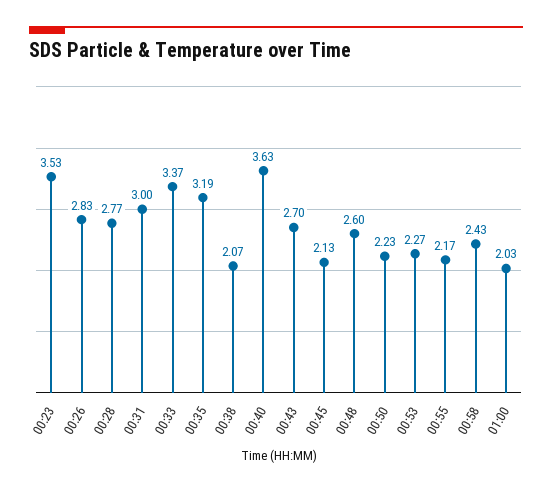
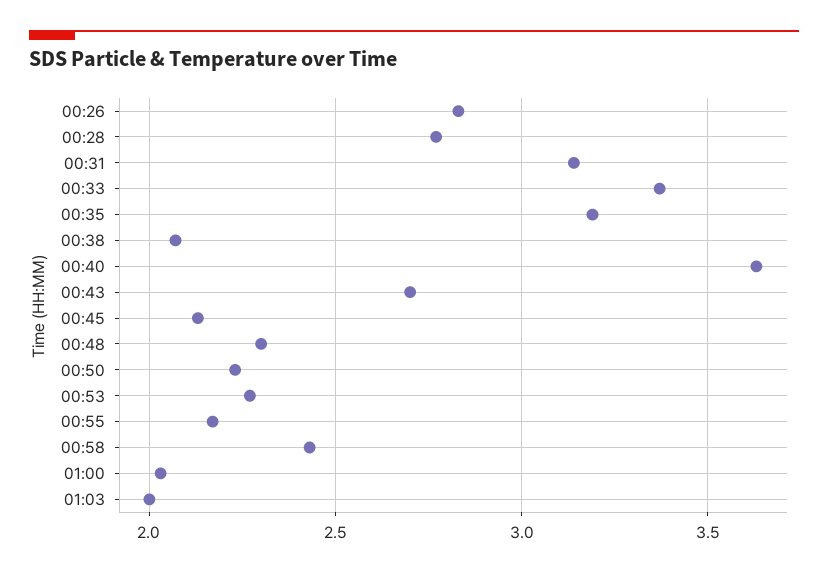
00:23: 3.53 -> none
00:31: 3 -> 3.15
00:48: 2.6 -> 2.3
01:03: none -> 2

